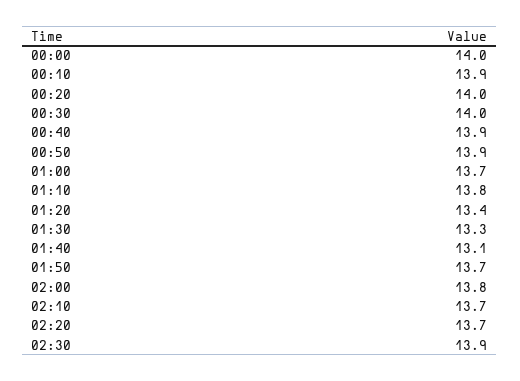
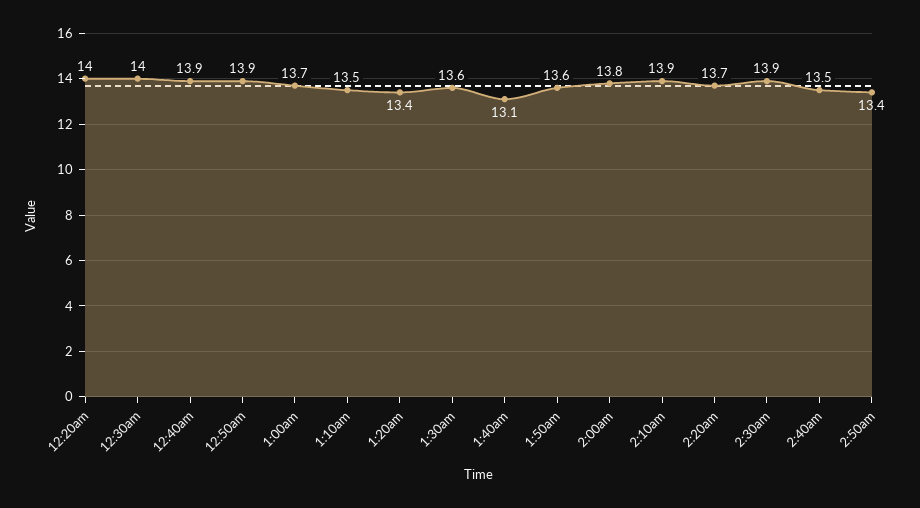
00:00: 14 -> none
00:10: 13.9 -> none
01:10: 13.8 -> 13.5
01:30: 13.3 -> 13.6
01:50: 13.7 -> 13.6
02:10: 13.7 -> 13.9
2:40am: none -> 13.5
2:50am: none -> 13.4

